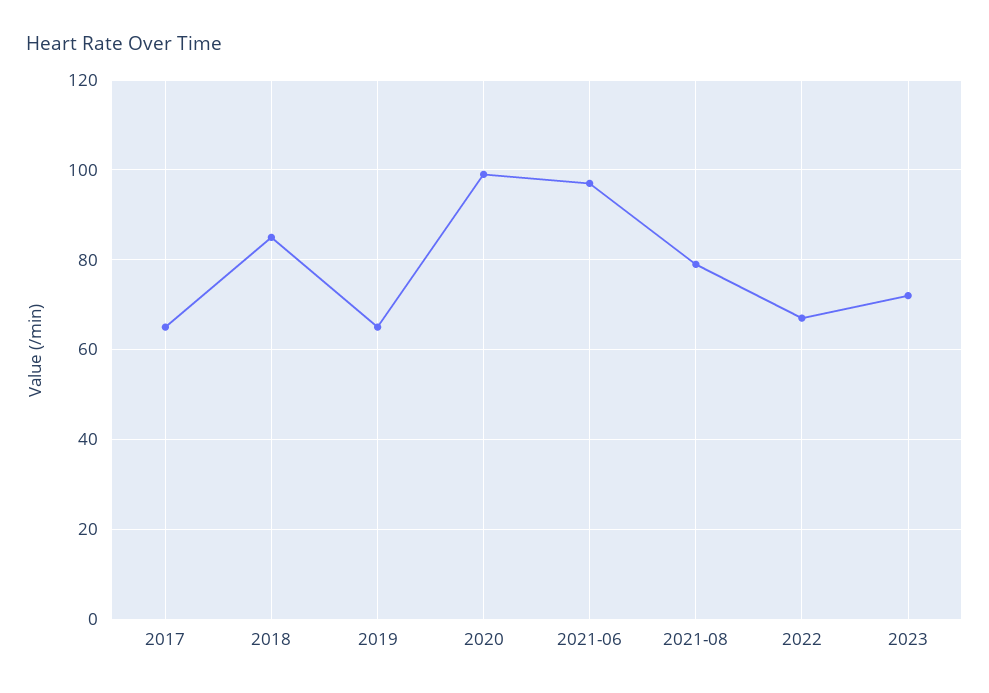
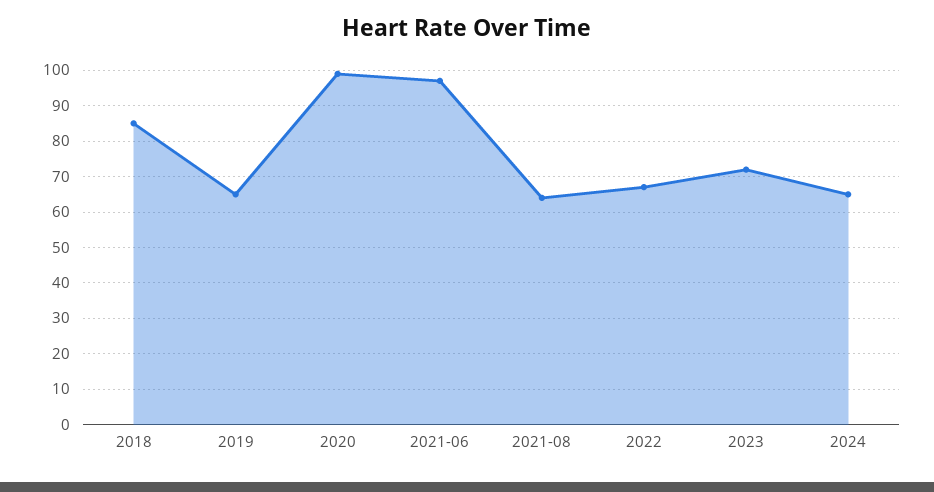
2017: 65 -> none
2021-08: 80 -> 65
2024: none -> 65

